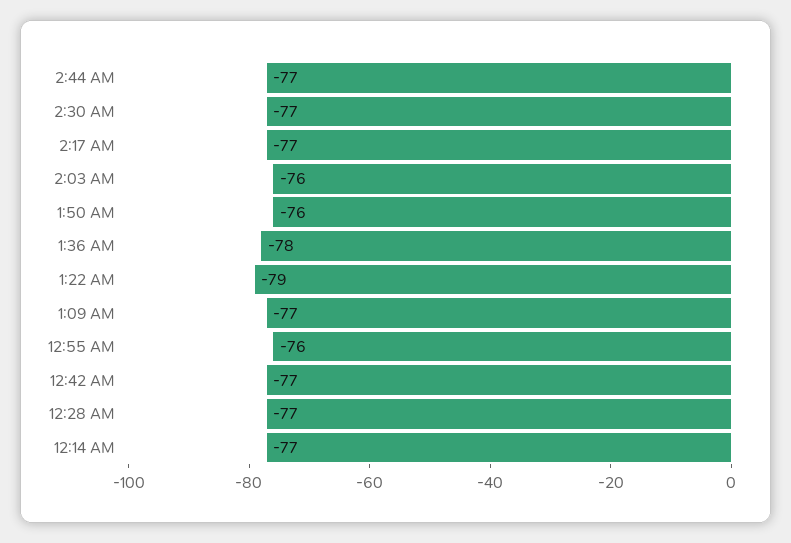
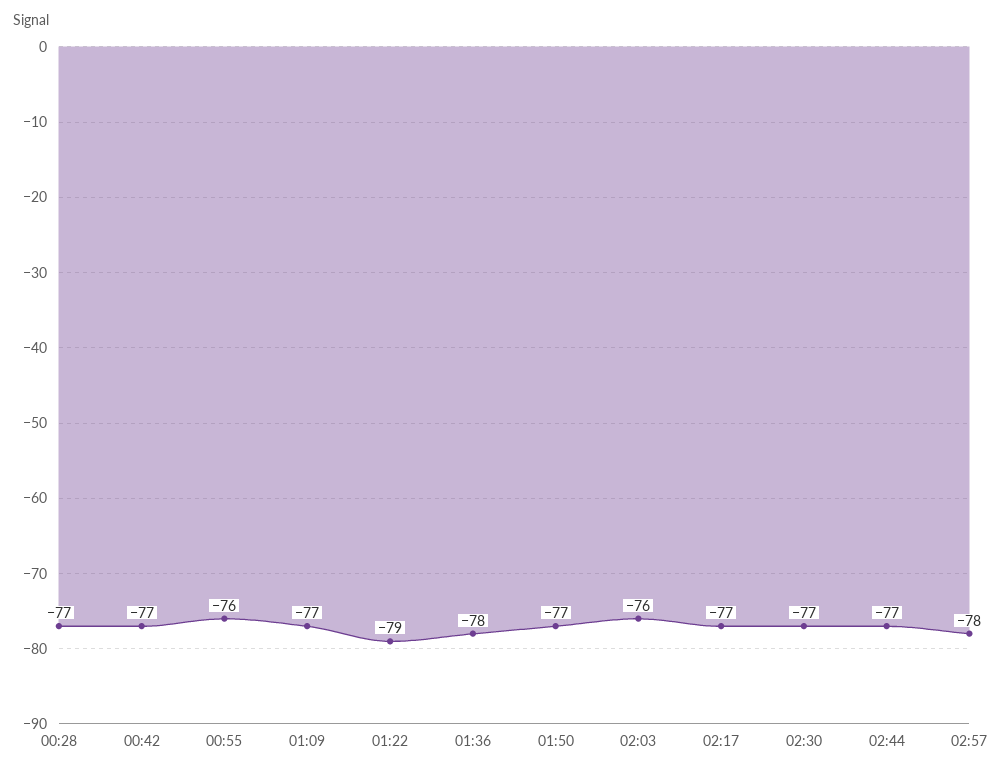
1:50 AM: -76 -> -77
12:14 AM: -77 -> none
02:57: none -> -78

